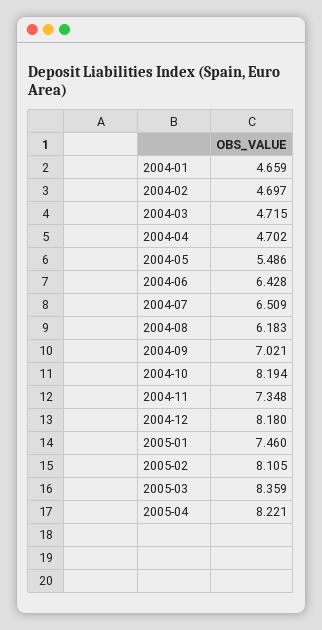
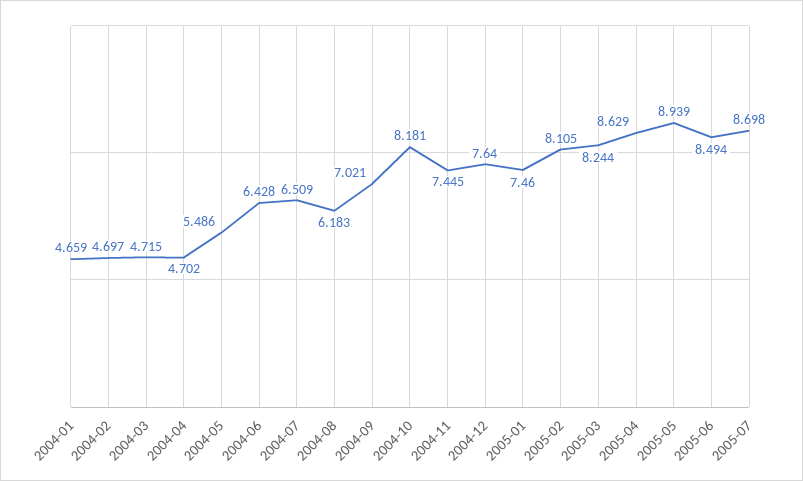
2004-10: 8.194 -> 8.181
2004-11: 7.348 -> 7.445
2004-12: 8.18 -> 7.64
2005-03: 8.359 -> 8.244
2005-04: 8.221 -> 8.629
2005-05: none -> 8.939
2005-06: none -> 8.494
2005-07: none -> 8.698

